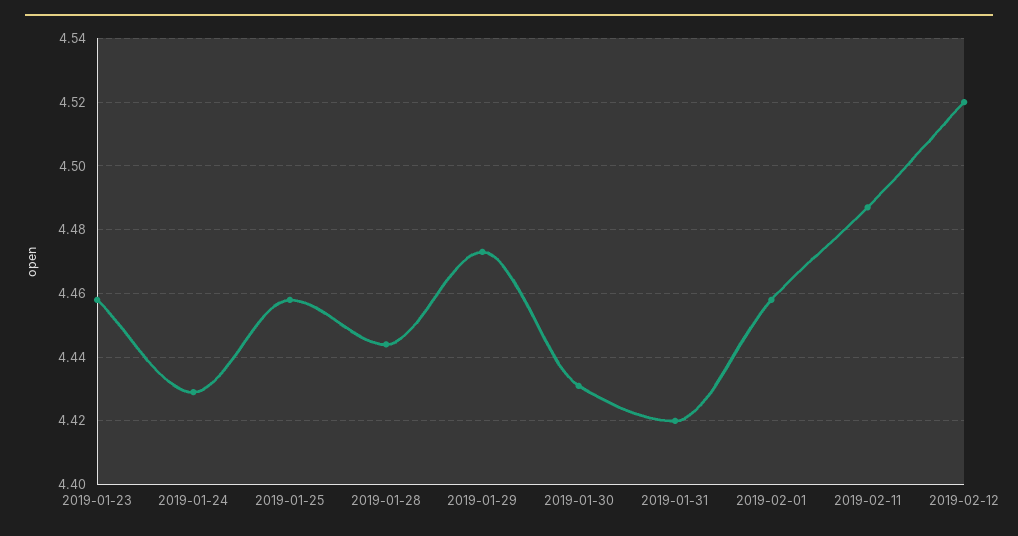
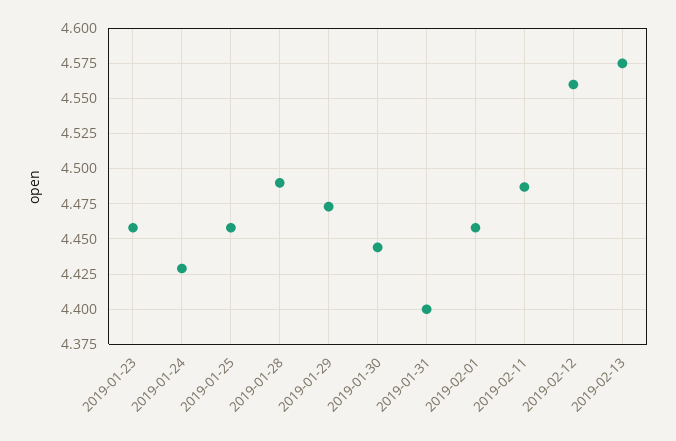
2019-01-28: 4.445 -> 4.49
2019-01-30: 4.43 -> 4.445
2019-01-31: 4.42 -> 4.4
2019-02-12: 4.52 -> 4.56
2019-02-13: none -> 4.575

